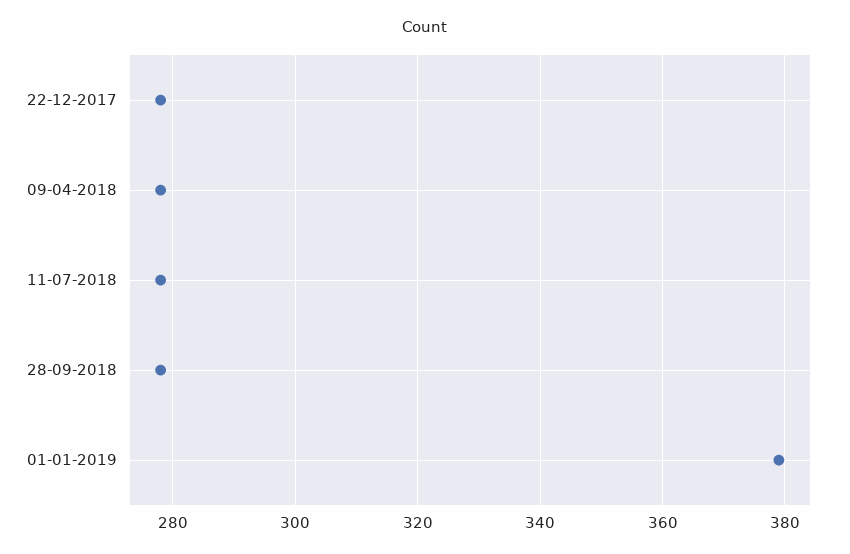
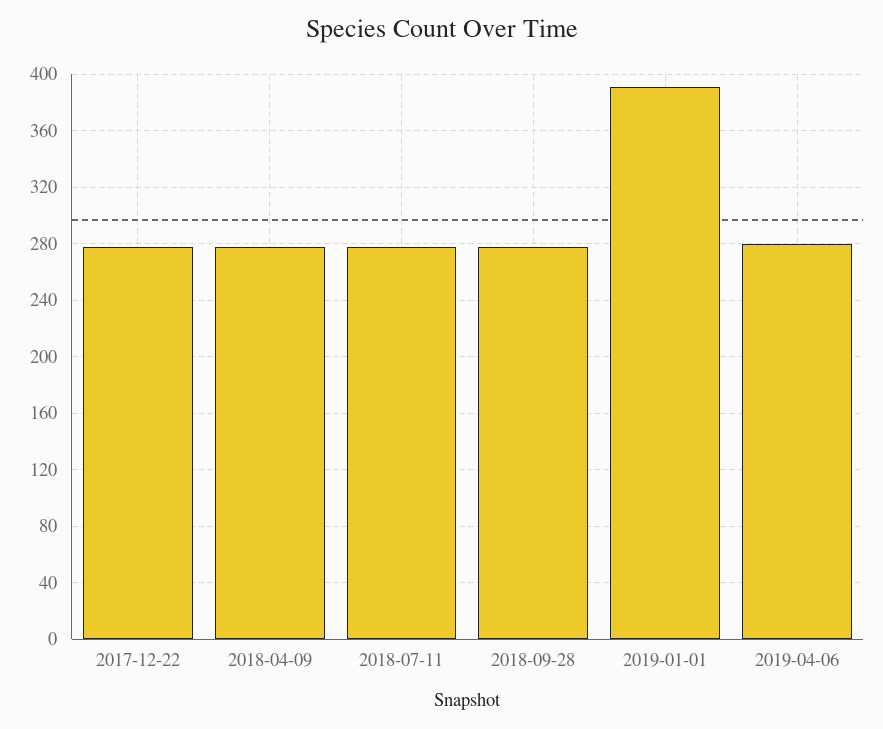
01-01-2019: 380 -> 390
2019-04-06: none -> 280

